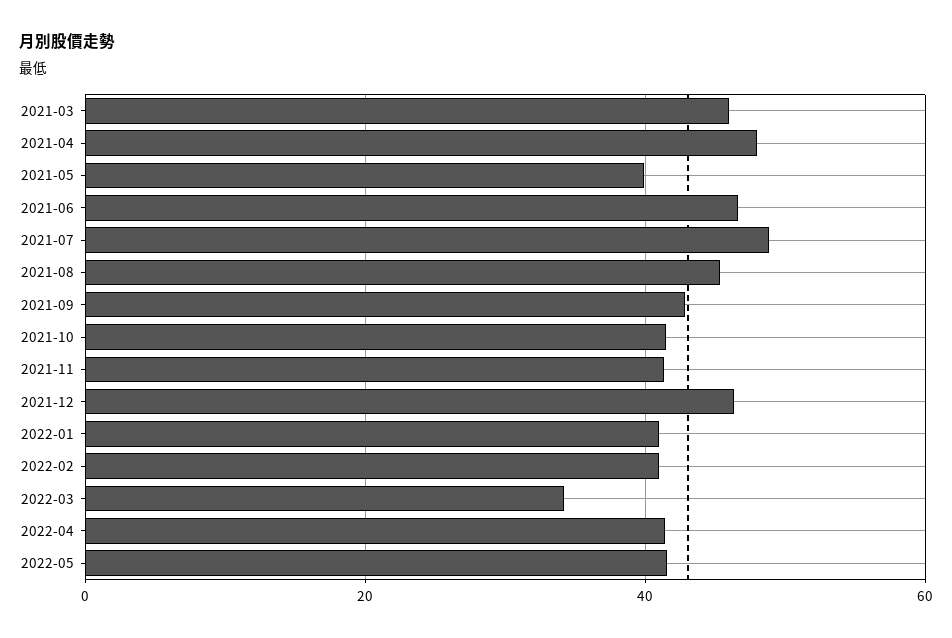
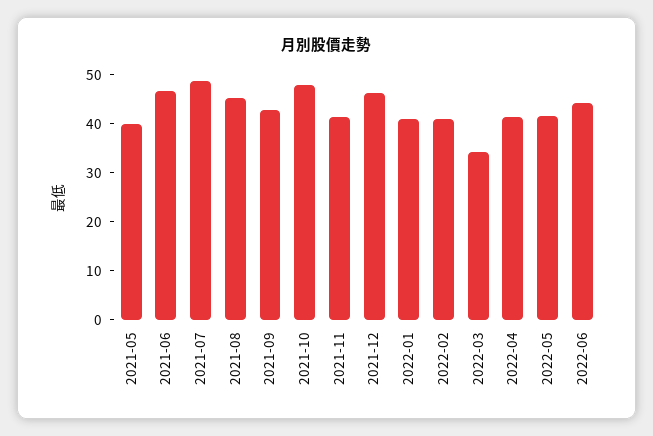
2021-03: 46 -> none
2021-04: 48 -> none
2021-10: 42 -> 48
2022-06: none -> 44

